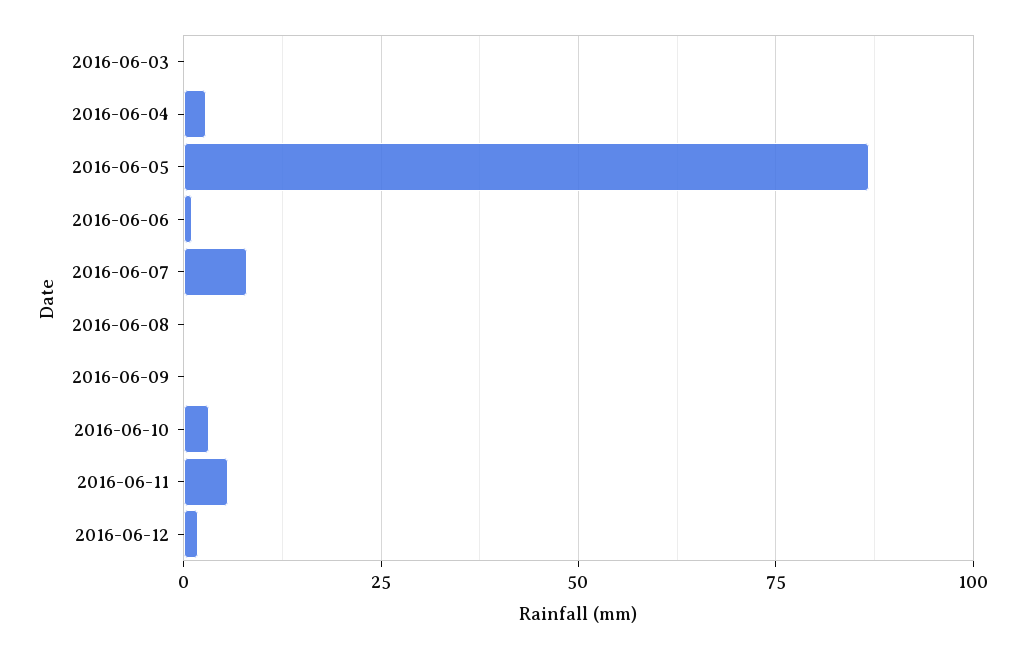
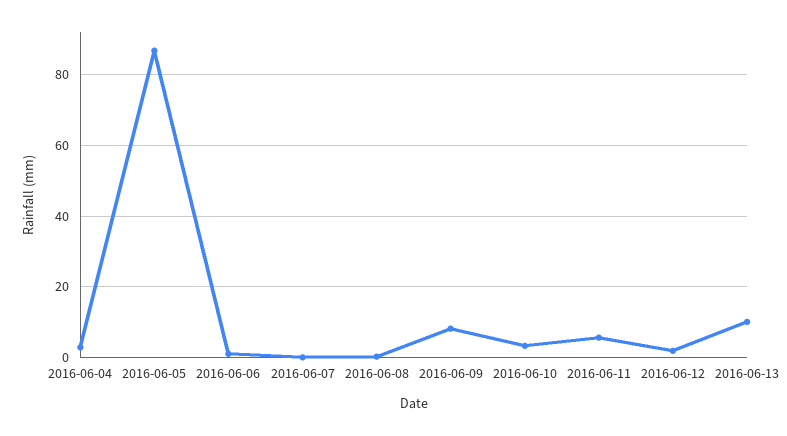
2016-06-03: 0 -> none
2016-06-07: 7.5 -> 0
2016-06-09: 0 -> 8
2016-06-13: none -> 10

